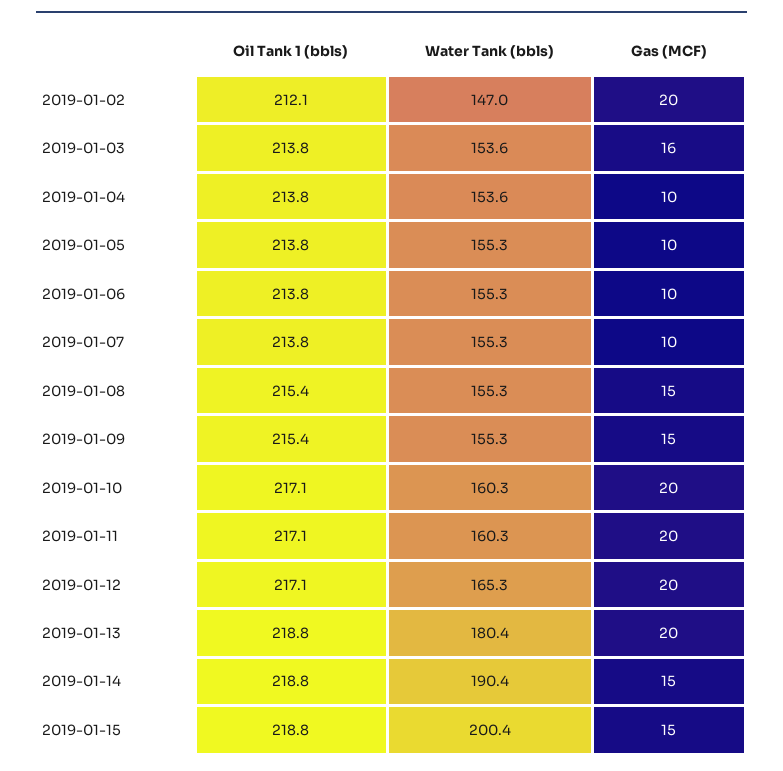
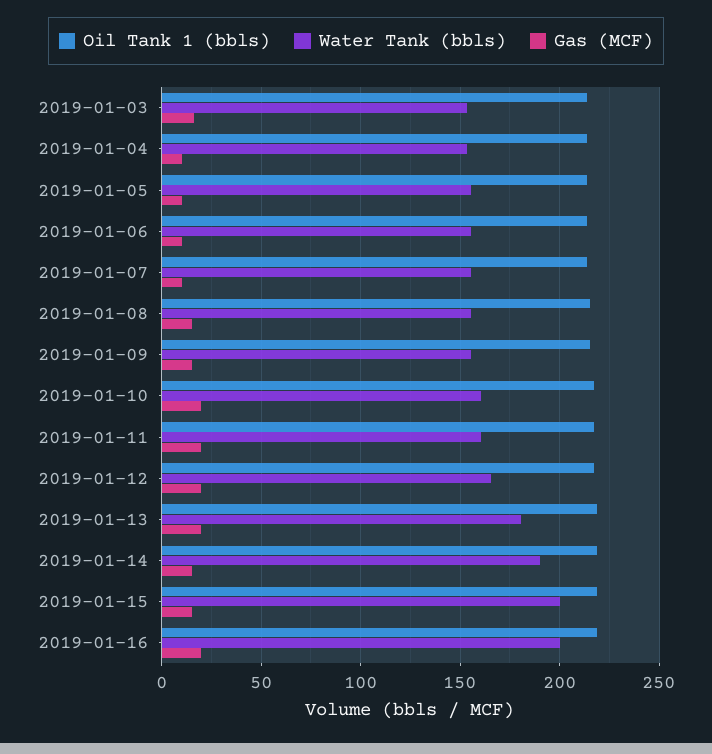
Oil Tank 1 (bbls), 2019-01-02: 212.1 -> none
Water Tank (bbls), 2019-01-02: 147 -> none
Gas (MCF), 2019-01-02: 20 -> none
Oil Tank 1 (bbls), 2019-01-16: none -> 220
Water Tank (bbls), 2019-01-16: none -> 200
Gas (MCF), 2019-01-16: none -> 20

